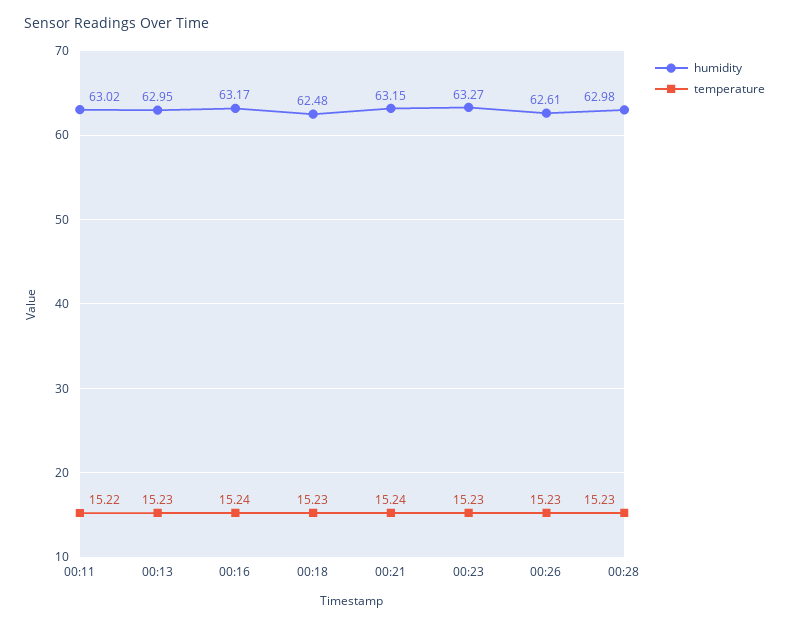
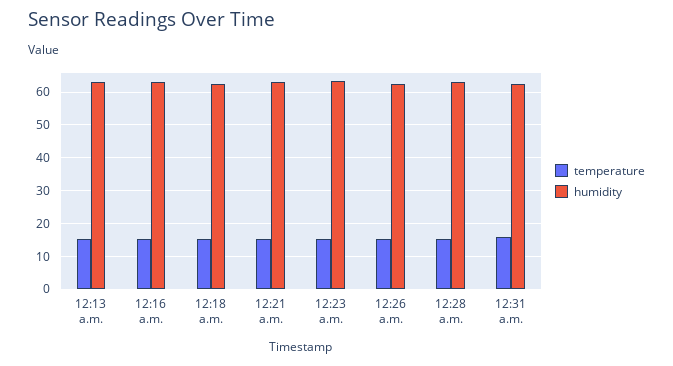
humidity, 00:11: 63.02 -> none
temperature, 00:11: 15.22 -> none
temperature, 12:31 a.m.: none -> 16
humidity, 12:31 a.m.: none -> 62

